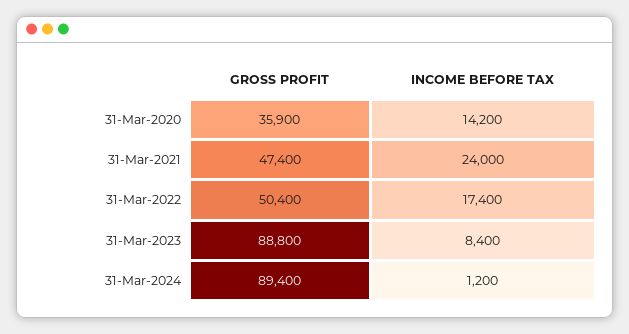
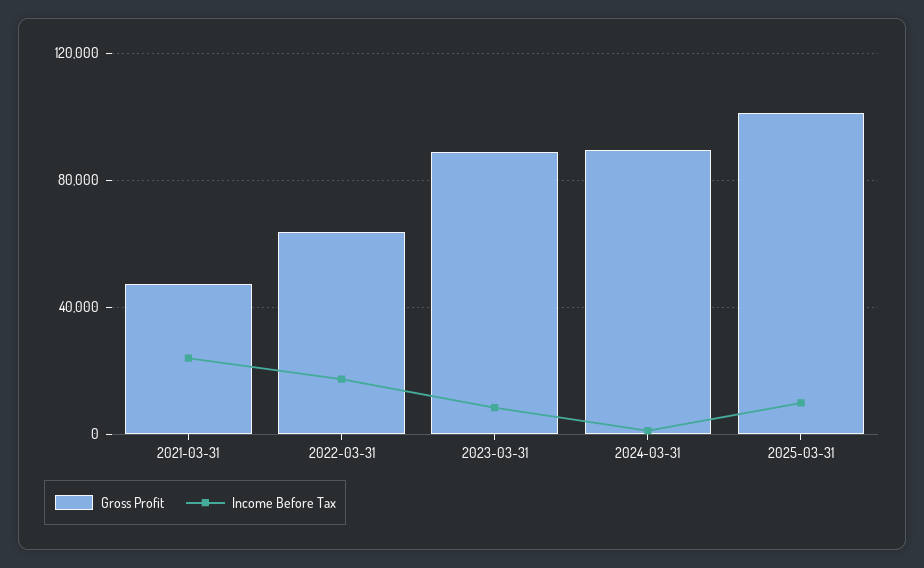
GROSS PROFIT, 31-Mar-2020: 35900 -> none
INCOME BEFORE TAX, 31-Mar-2020: 14200 -> none
GROSS PROFIT, 31-Mar-2022: 50400 -> 65000
GROSS PROFIT, 2025-03-31: none -> 100000
INCOME BEFORE TAX, 2025-03-31: none -> 10000

